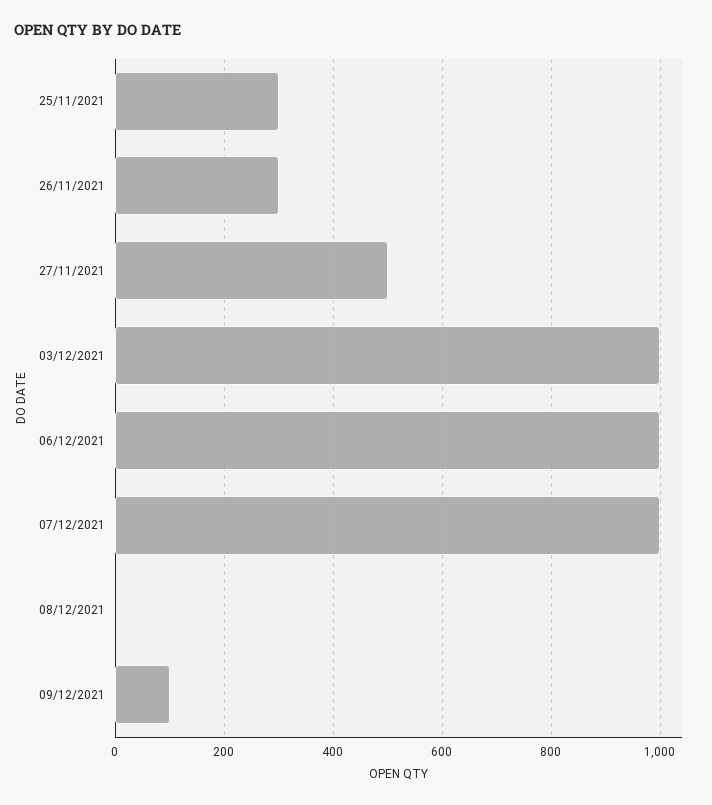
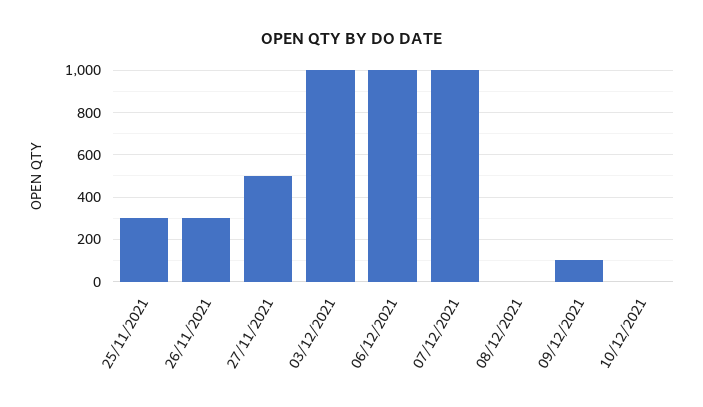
10/12/2021: none -> 0

